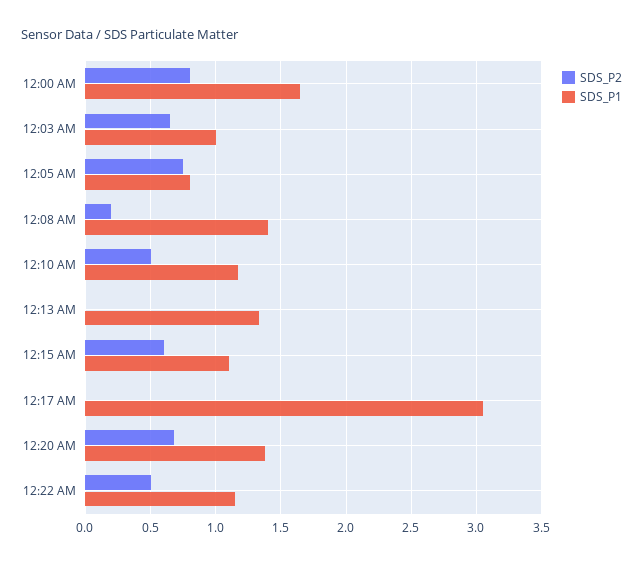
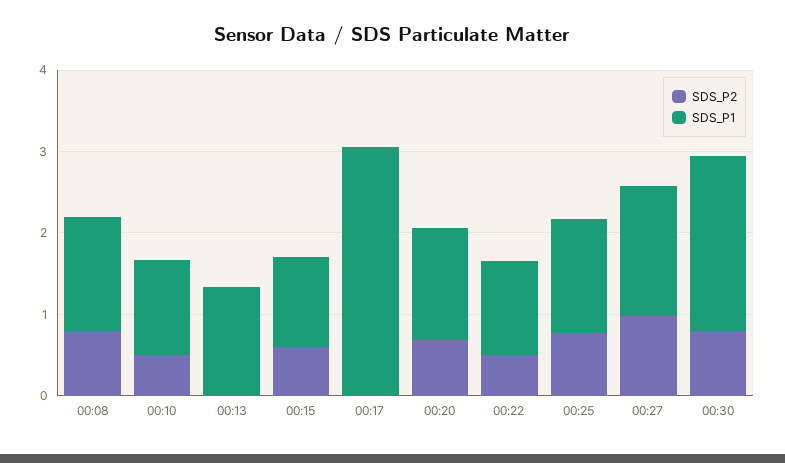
SDS_P2, 12:00 AM: 0.8 -> none
SDS_P1, 12:00 AM: 1.65 -> none
SDS_P2, 12:03 AM: 0.65 -> none
SDS_P1, 12:03 AM: 1 -> none
SDS_P2, 12:05 AM: 0.75 -> none
SDS_P1, 12:05 AM: 0.8 -> none
SDS_P2, 12:08 AM: 0.2 -> 0.8
SDS_P2, 00:25: none -> 0.8
SDS_P1, 00:25: none -> 1.4
SDS_P2, 00:27: none -> 1
SDS_P1, 00:27: none -> 1.6
SDS_P2, 00:30: none -> 0.8
SDS_P1, 00:30: none -> 2.2

